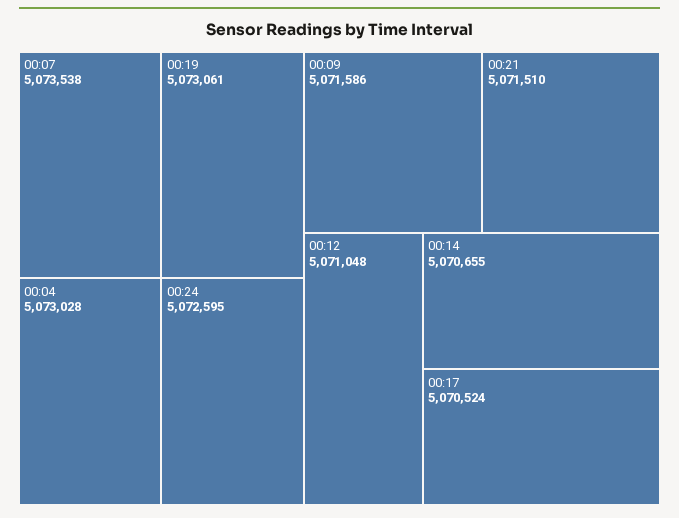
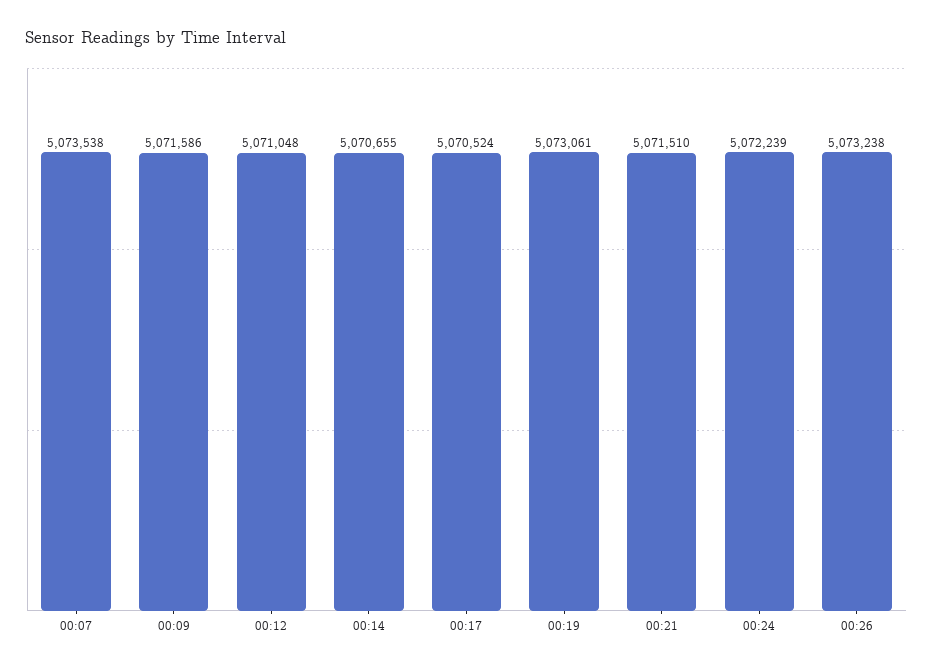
00:04: 5073028 -> none
00:24: 5072595 -> 5072239
00:26: none -> 5073238

